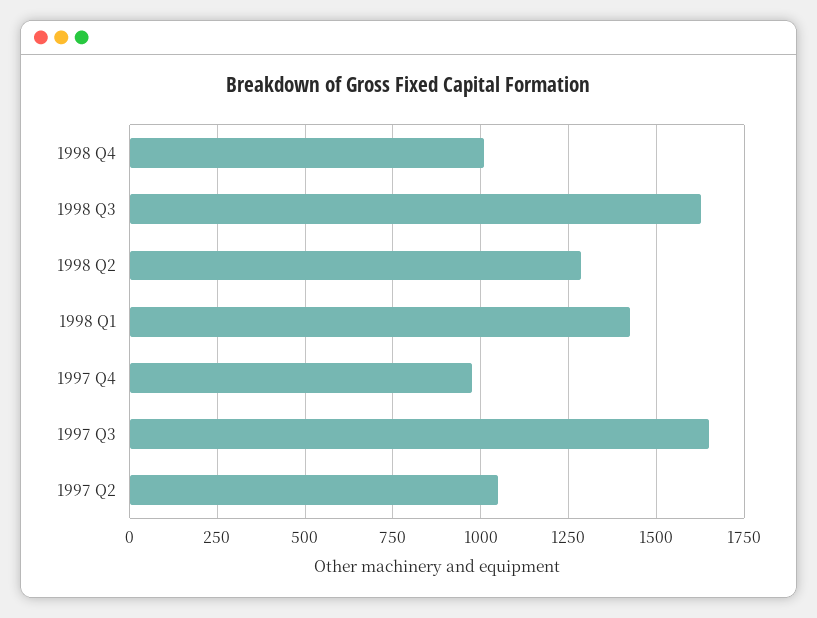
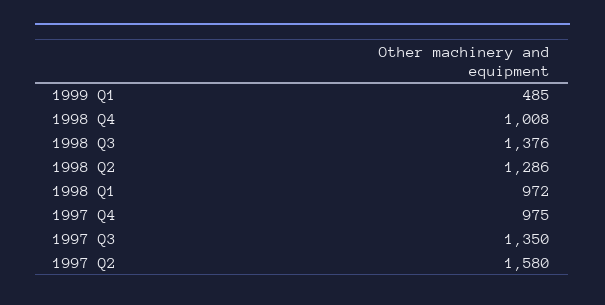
1998 Q3: 1625 -> 1376
1998 Q1: 1425 -> 972
1997 Q3: 1650 -> 1350
1997 Q2: 1050 -> 1580
1999 Q1: none -> 485

